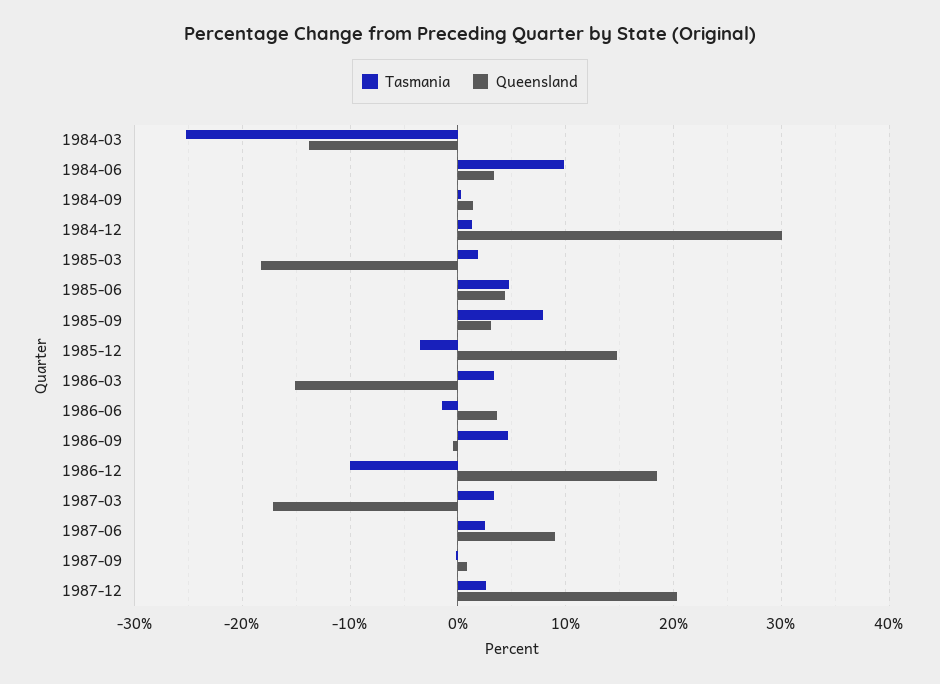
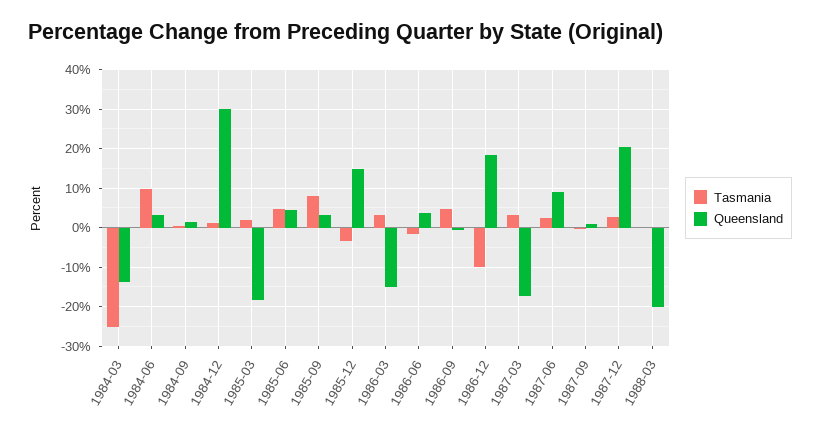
Tasmania, 1988-03: none -> 0
Queensland, 1988-03: none -> -20

